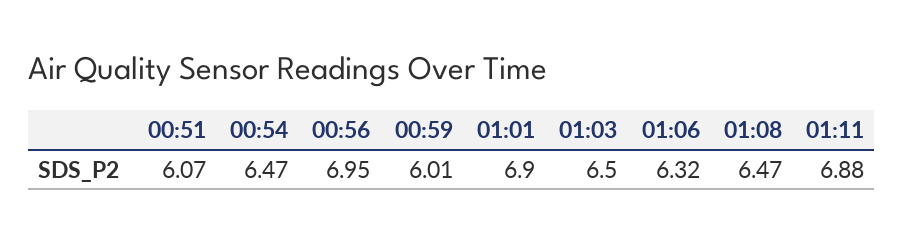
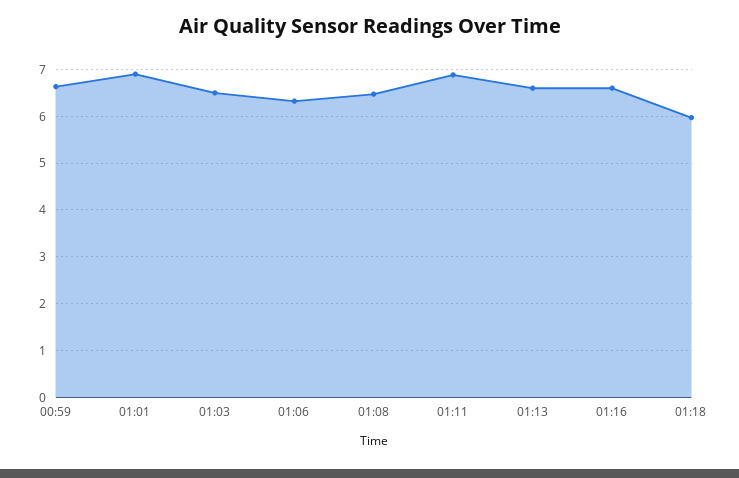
00:51: 6.07 -> none
00:54: 6.47 -> none
00:56: 6.95 -> none
00:59: 6.01 -> 6.6
01:13: none -> 6.6
01:16: none -> 6.6
01:18: none -> 6

